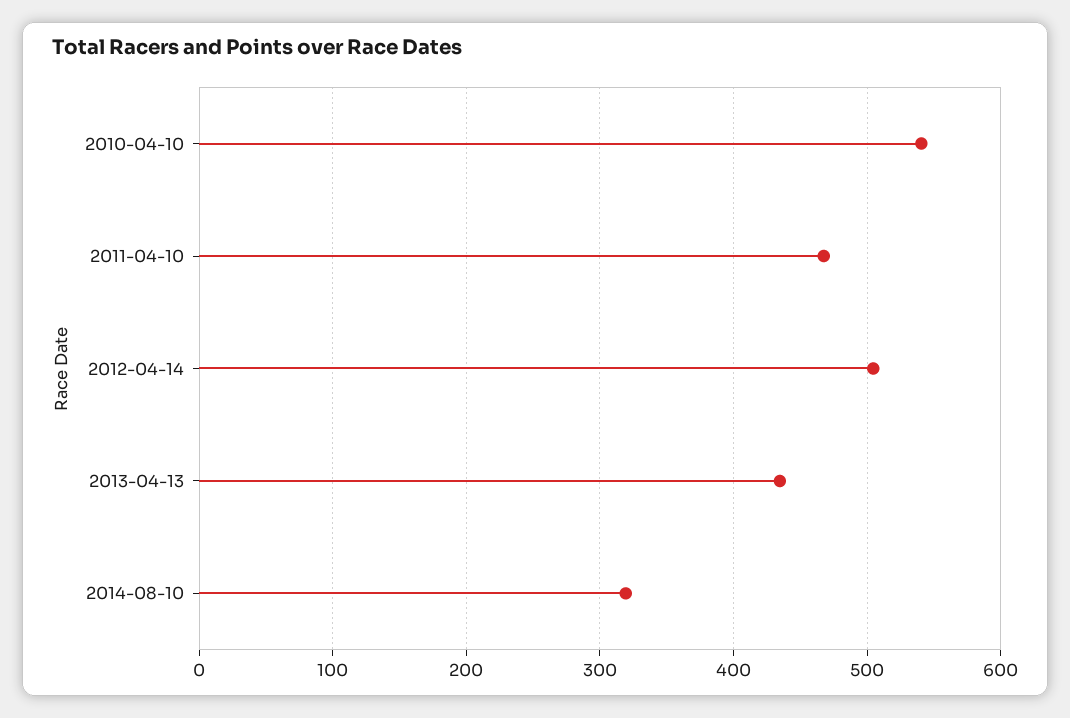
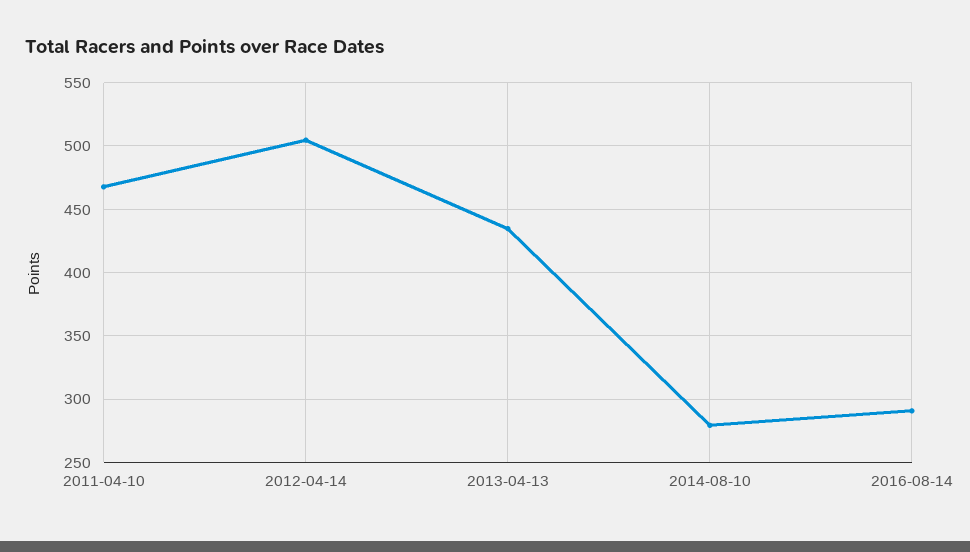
2010-04-10: 540 -> none
2014-08-10: 320 -> 280
2016-08-14: none -> 290

